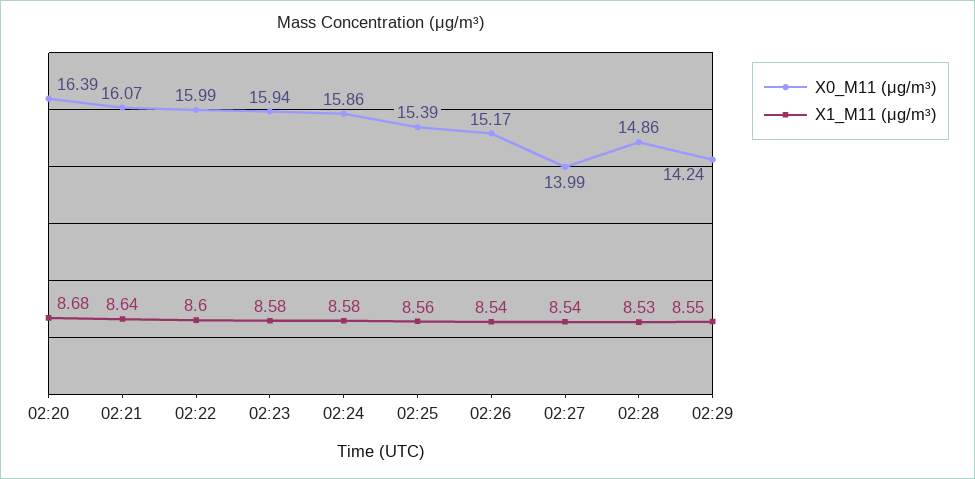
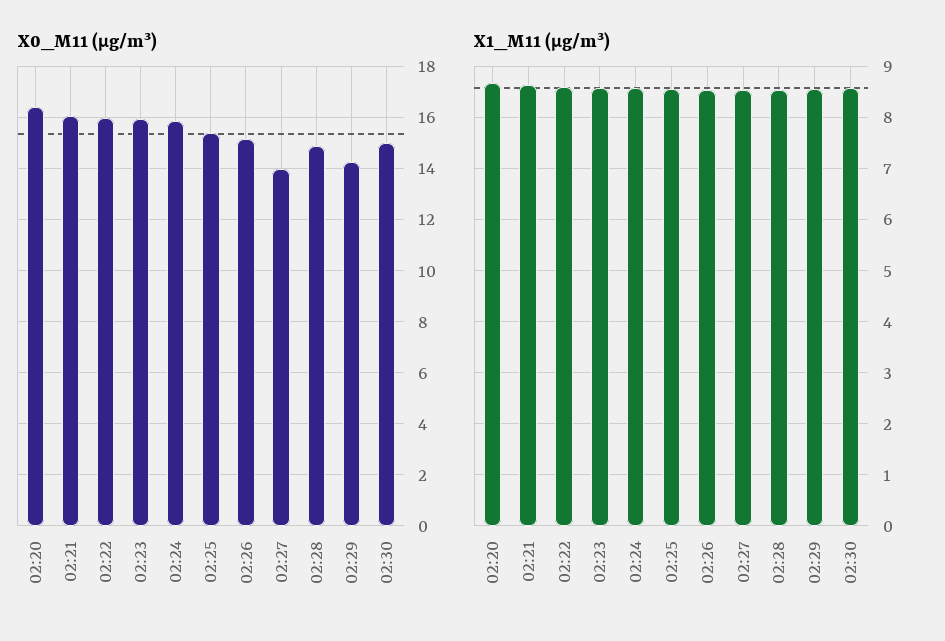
X0_M11 (μg/m³), 02:30: none -> 15
X1_M11 (μg/m³), 02:30: none -> 8.6

